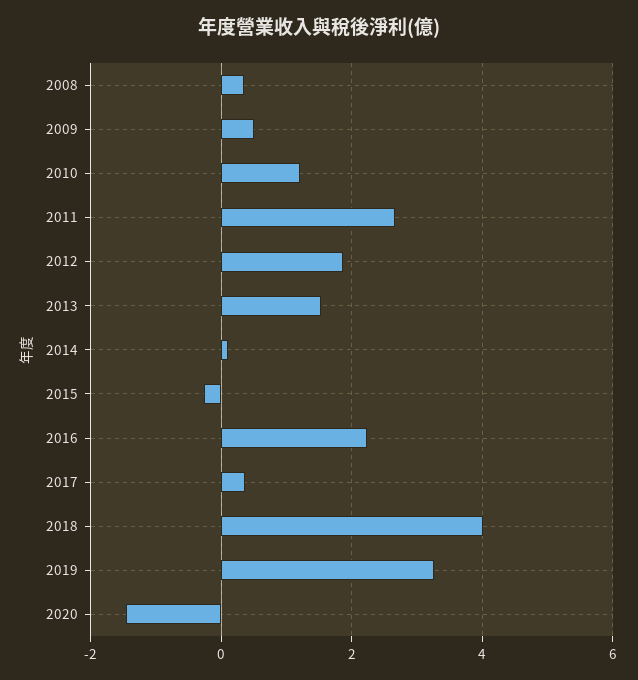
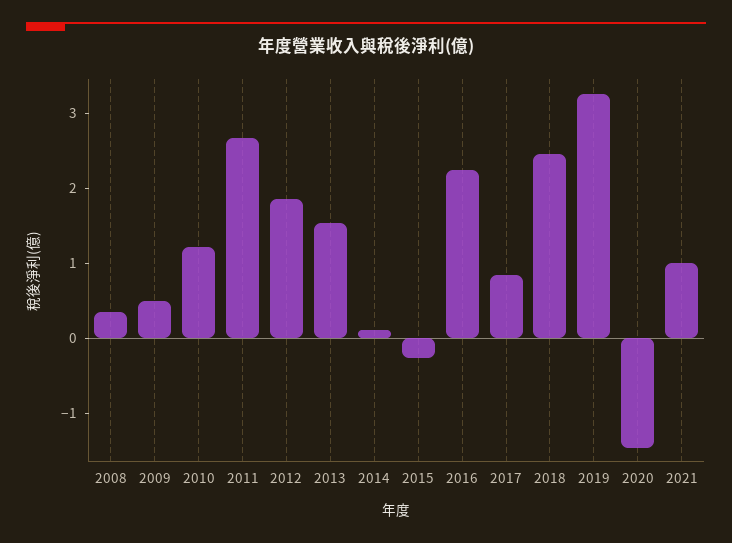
2017: 0.4 -> 0.8
2018: 4 -> 2.4
2021: none -> 1

